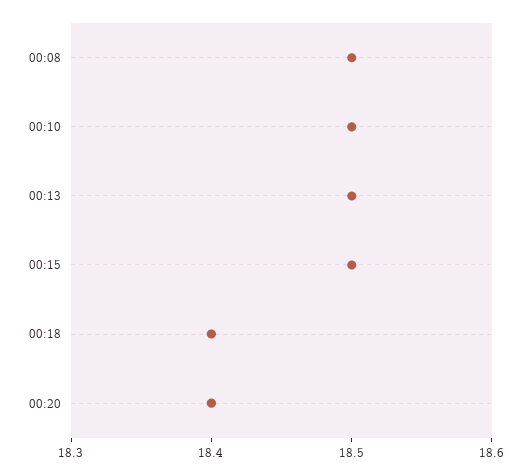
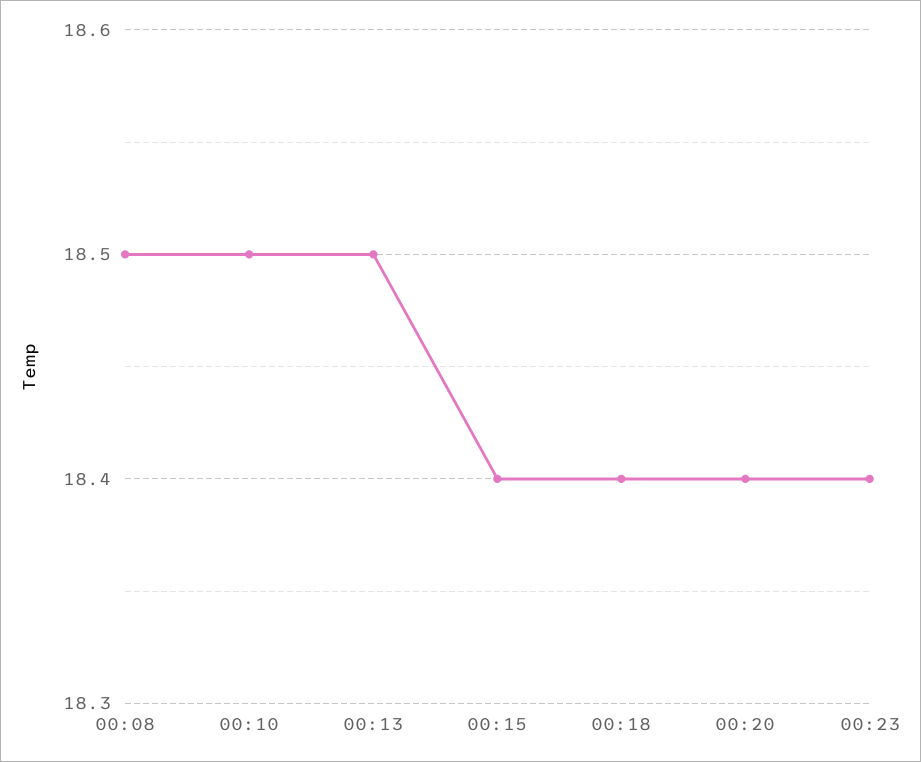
00:15: 18.5 -> 18.4
00:23: none -> 18.4

